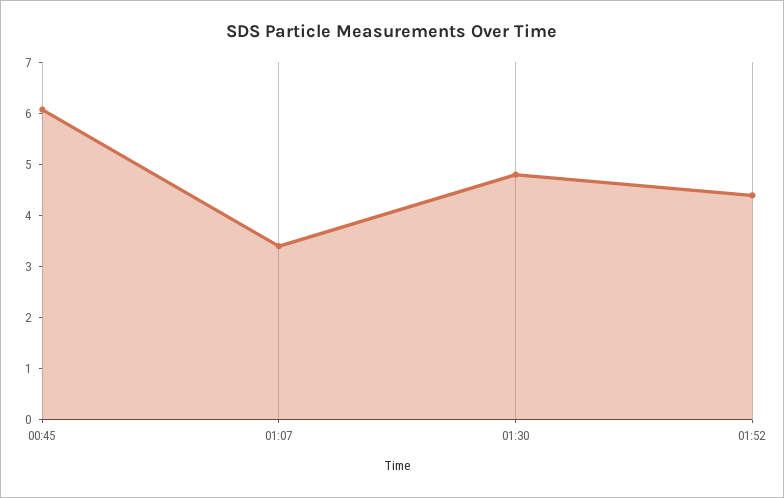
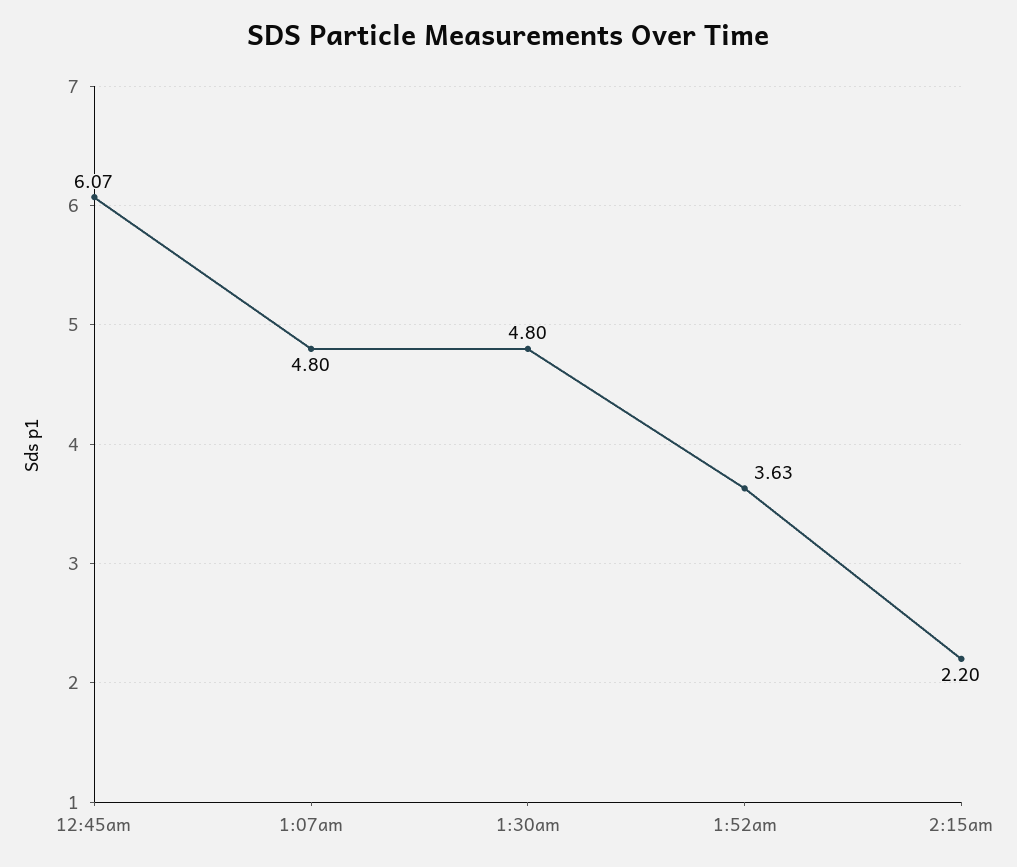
01:07: 3.4 -> 4.8
01:52: 4.4 -> 3.63
2:15am: none -> 2.2

